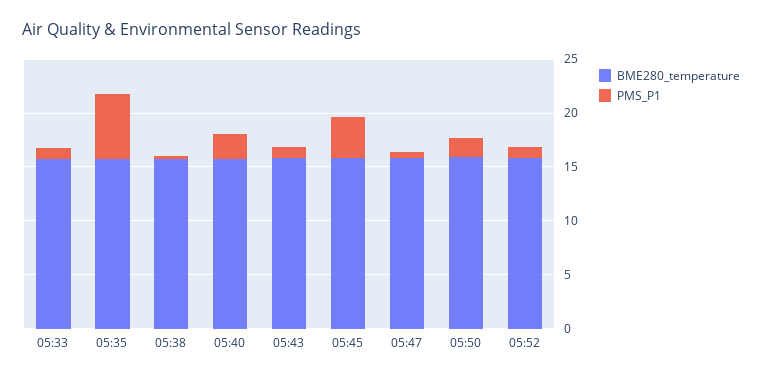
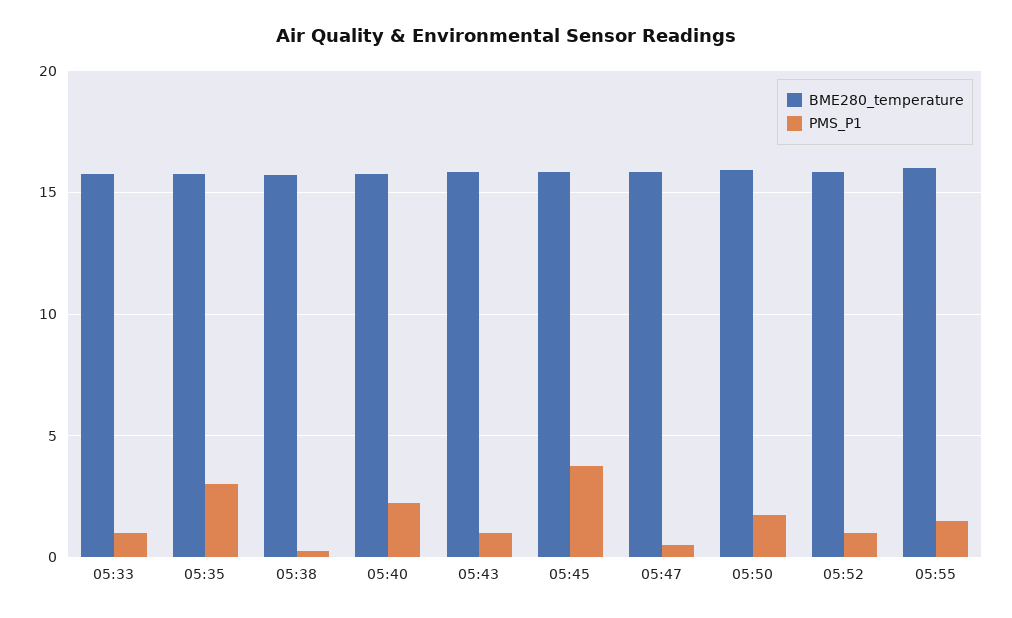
PMS_P1, 05:35: 6 -> 3
BME280_temperature, 05:55: none -> 16
PMS_P1, 05:55: none -> 1.5

